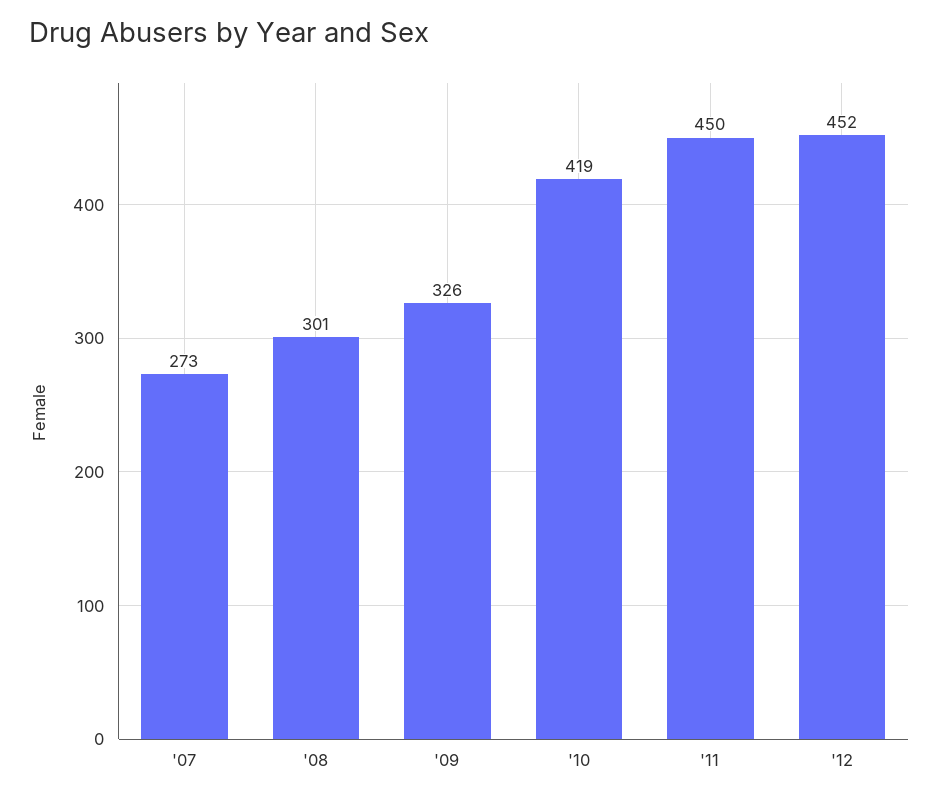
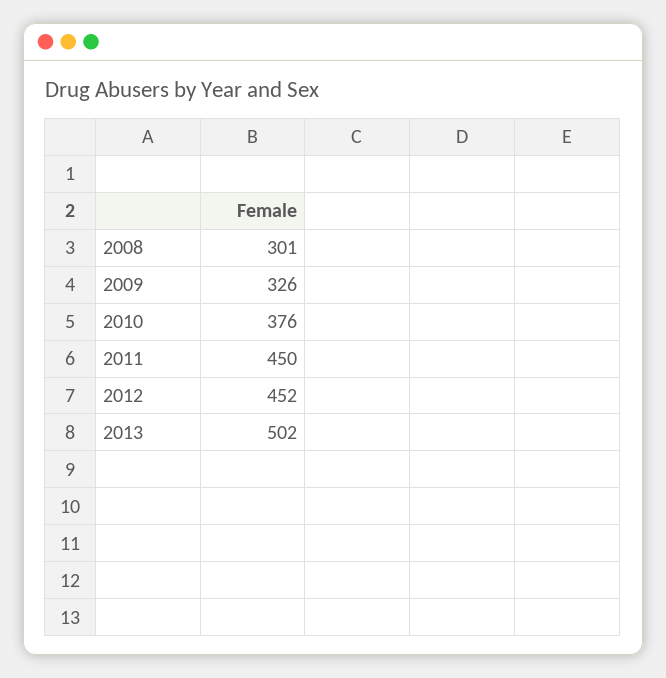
'07: 273 -> none
'10: 419 -> 376
2013: none -> 502

